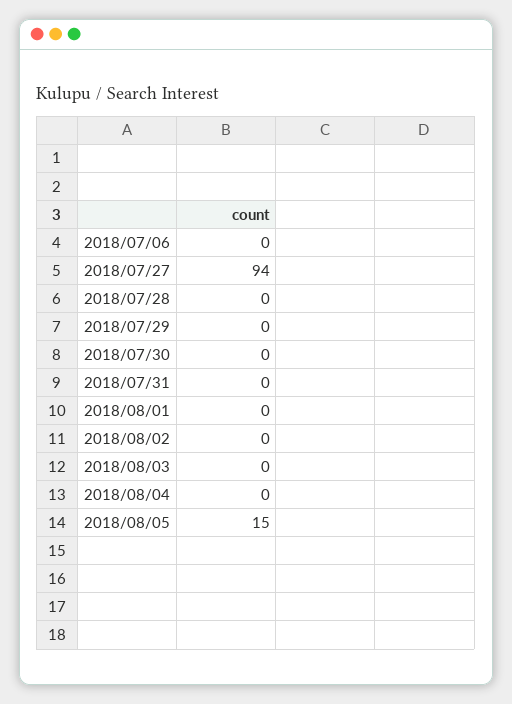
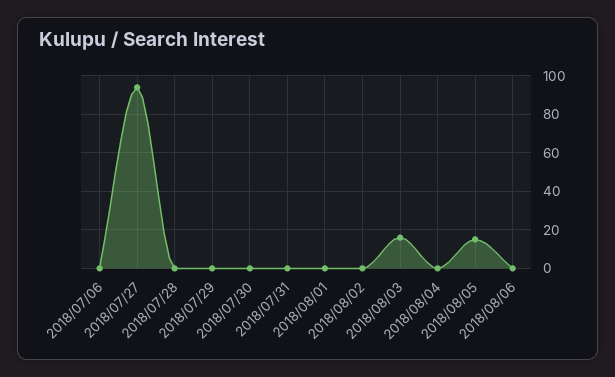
2018/08/03: 0 -> 15
2018/08/06: none -> 0

